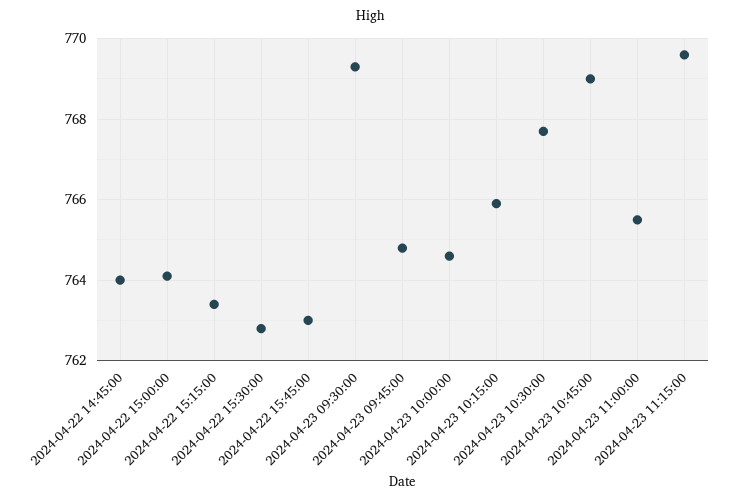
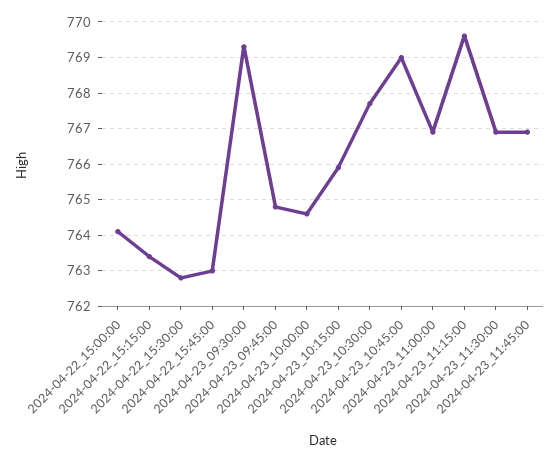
2024-04-22 14:45:00: 764 -> none
2024-04-23 11:00:00: 765.5 -> 767
2024-04-23_11:30:00: none -> 767
2024-04-23_11:45:00: none -> 767

